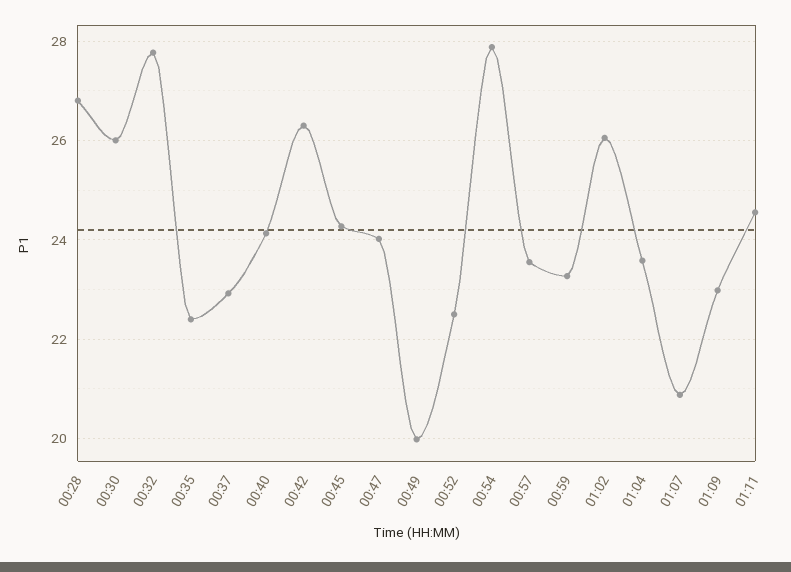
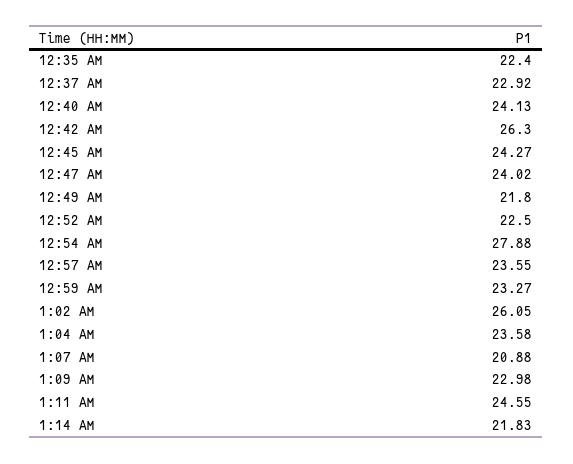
00:28: 26.8 -> none
00:30: 26 -> none
00:32: 27.8 -> none
00:49: 20 -> 21.8
1:14 AM: none -> 21.83

